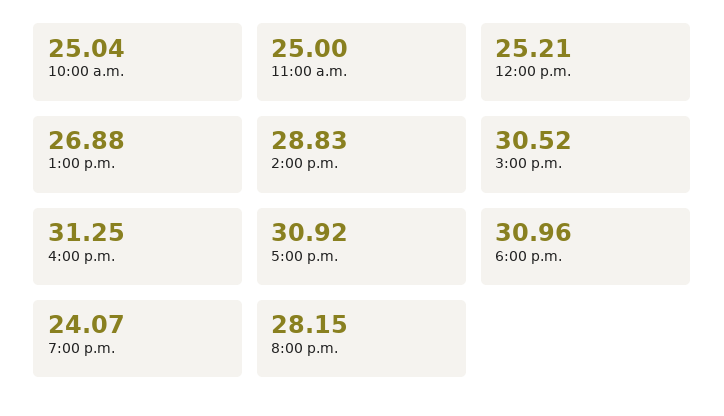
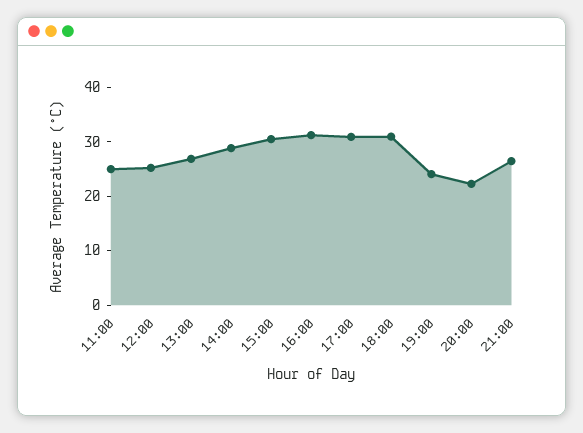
10:00 a.m.: 25.04 -> none
8:00 p.m.: 28.15 -> 22
21:00: none -> 26

